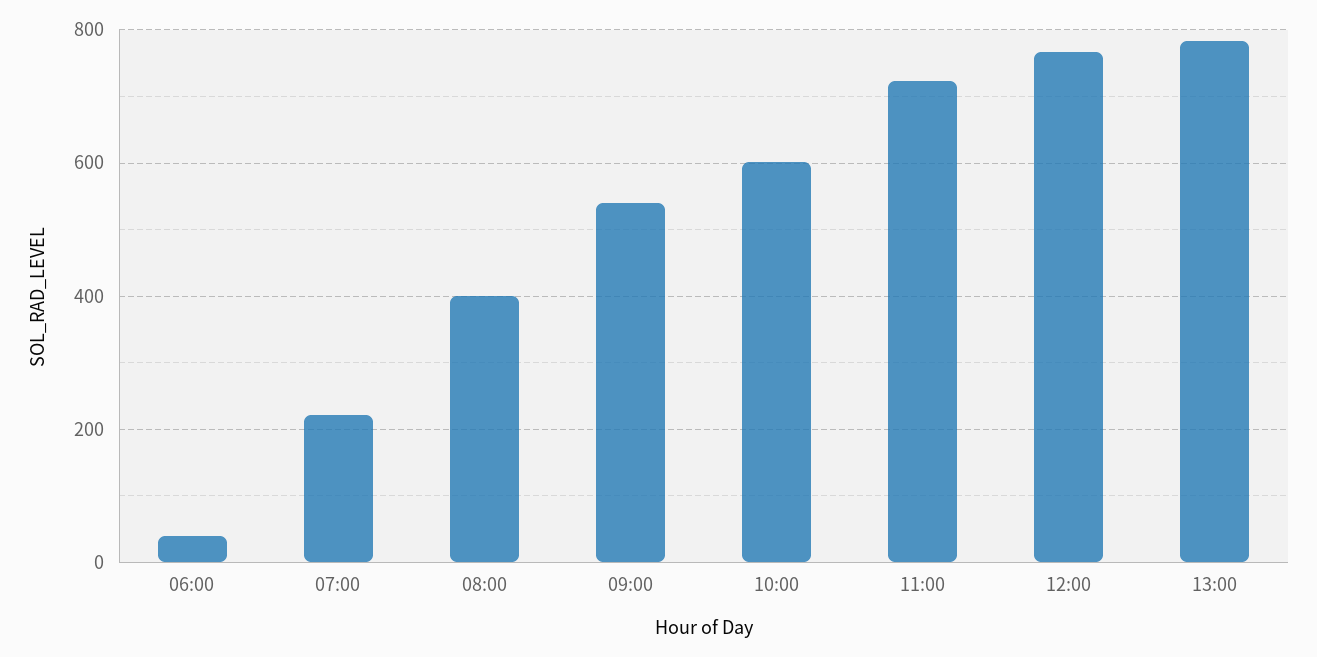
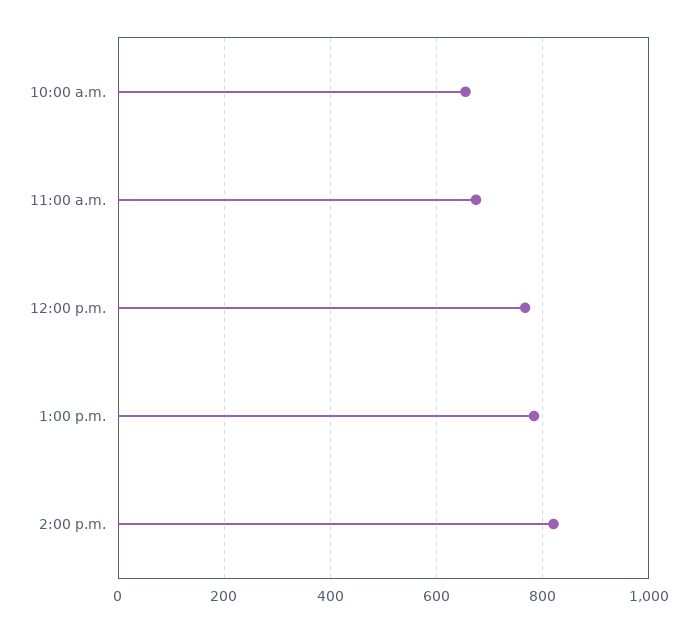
06:00: 40 -> none
07:00: 220 -> none
08:00: 400 -> none
09:00: 540 -> none
10:00: 600 -> 660
11:00: 720 -> 680
2:00 p.m.: none -> 820

